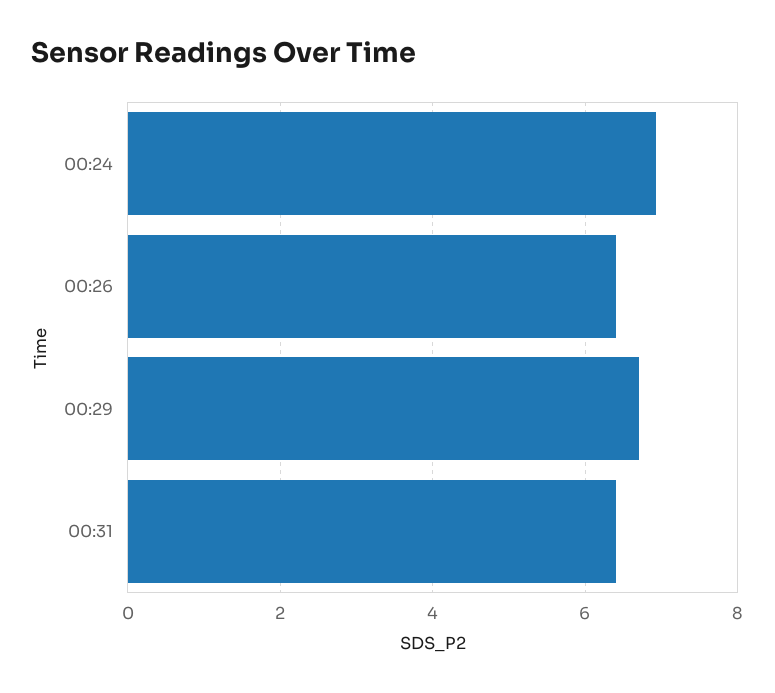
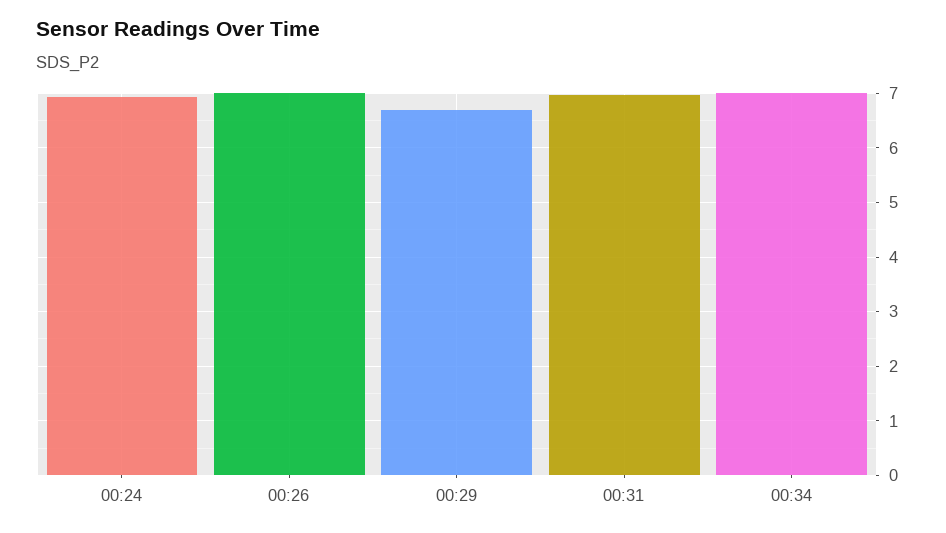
00:26: 6.4 -> 7
00:31: 6.4 -> 7
00:34: none -> 7

